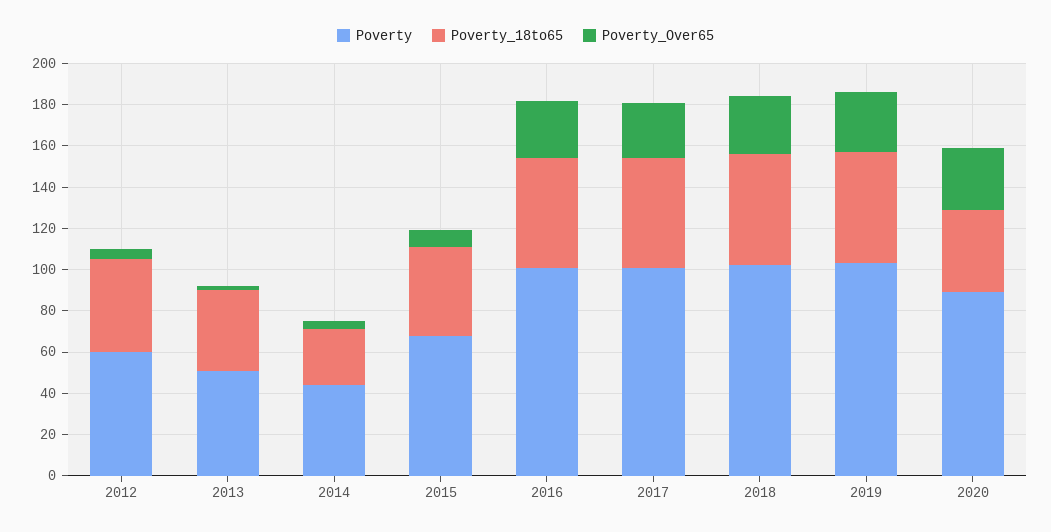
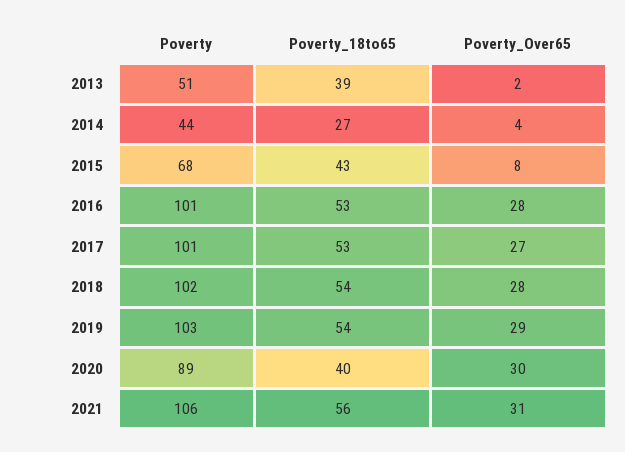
Poverty, 2012: 60 -> none
Poverty_18to65, 2012: 45 -> none
Poverty_Over65, 2012: 5 -> none
Poverty, 2021: none -> 106
Poverty_18to65, 2021: none -> 56
Poverty_Over65, 2021: none -> 31

